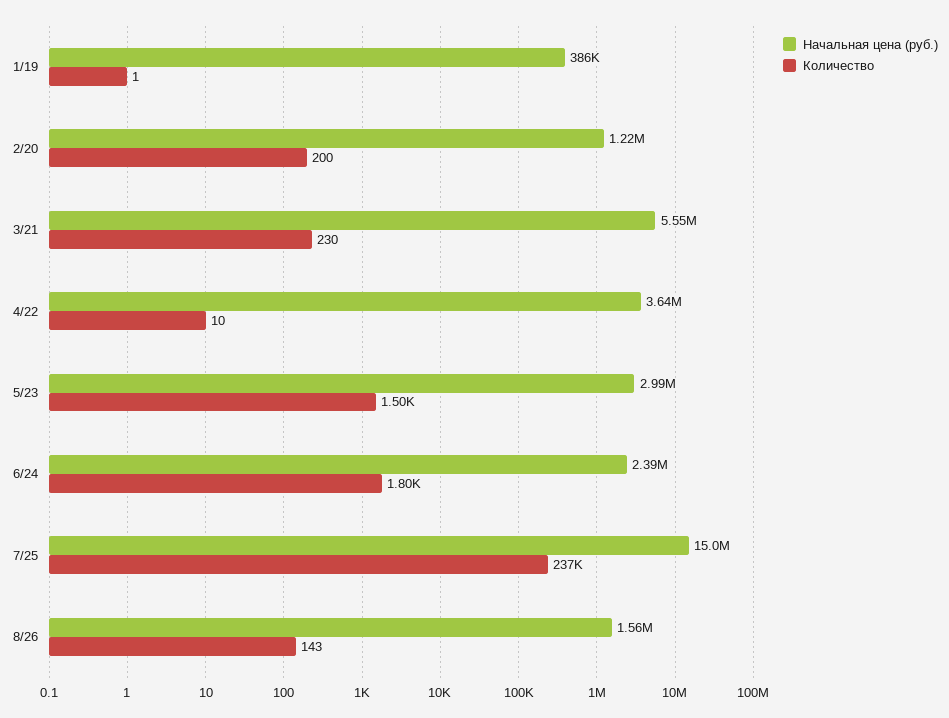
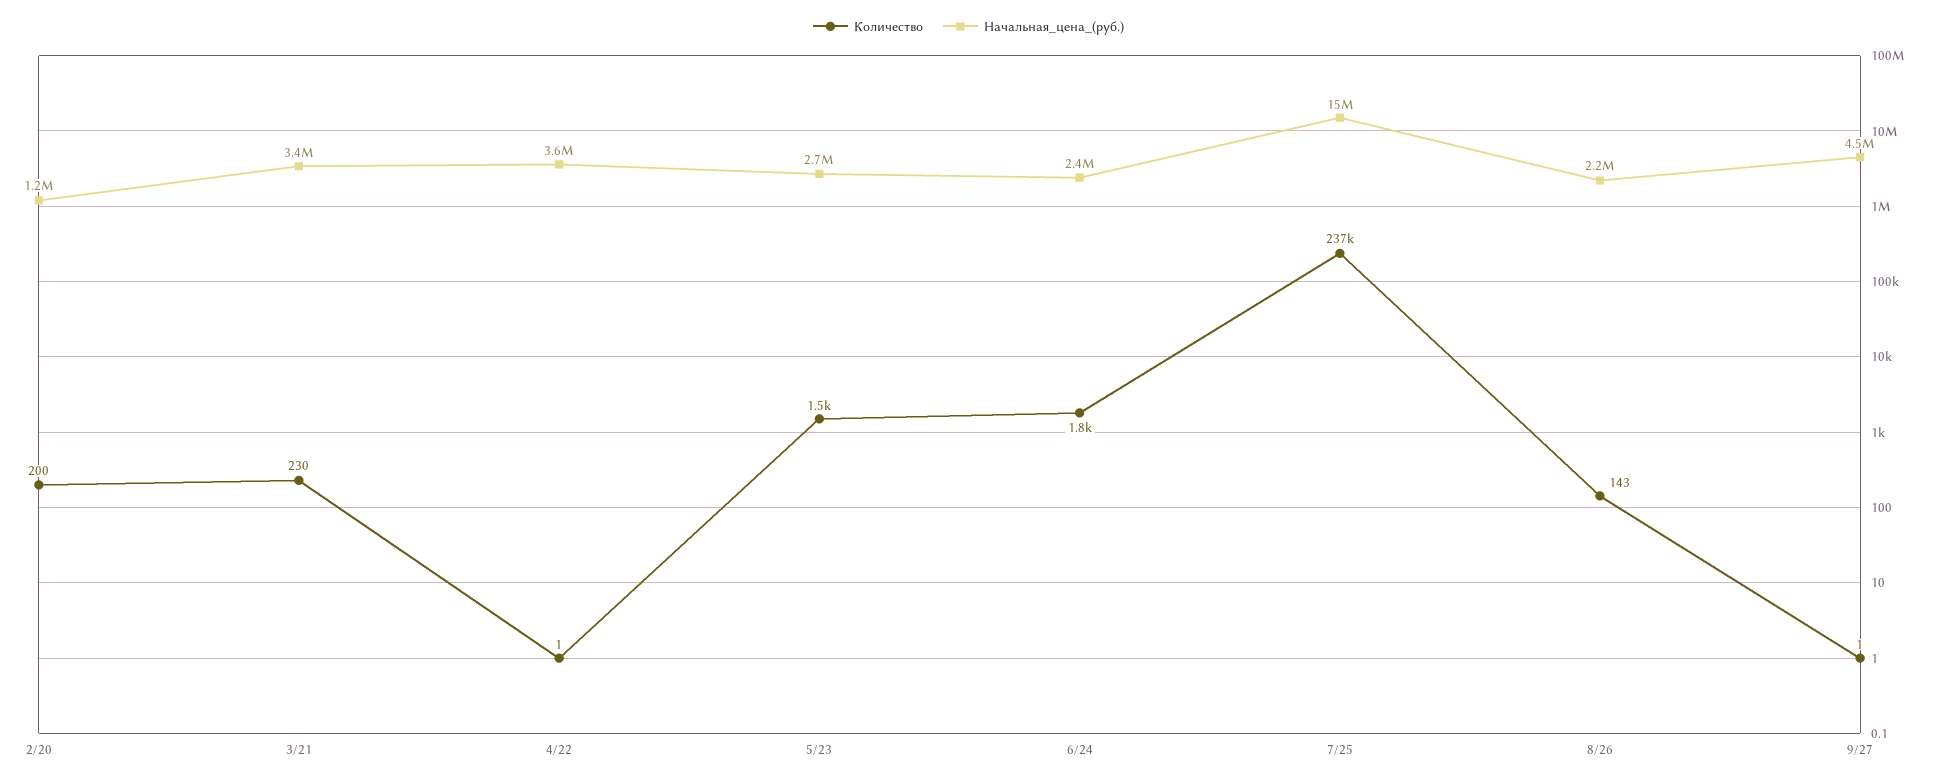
Начальная цена (руб.), 1/19: 386000 -> none
Количество, 1/19: 1 -> none
Начальная цена (руб.), 3/21: 5550000 -> 3400000
Количество, 4/22: 10 -> 1
Начальная цена (руб.), 5/23: 2990000 -> 2700000
Начальная цена (руб.), 8/26: 1560000 -> 2200000
Количество, 9/27: none -> 1
Начальная цена (руб.), 9/27: none -> 4500000

